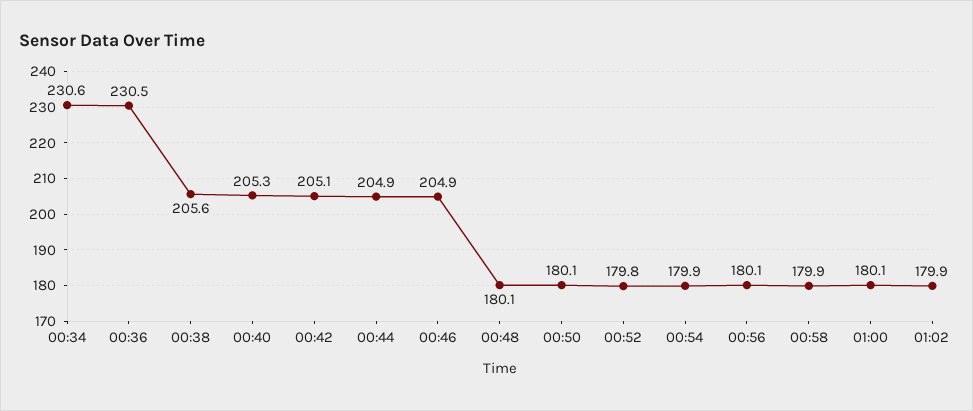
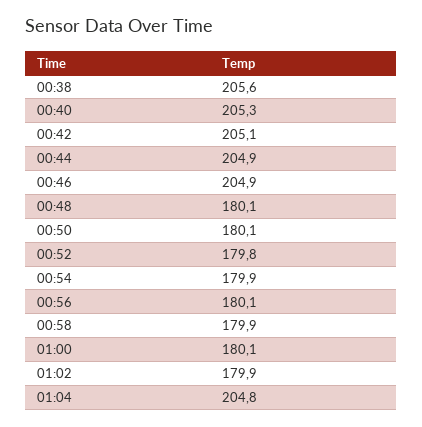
00:34: 230.6 -> none
00:36: 230.5 -> none
01:04: none -> 204.8

